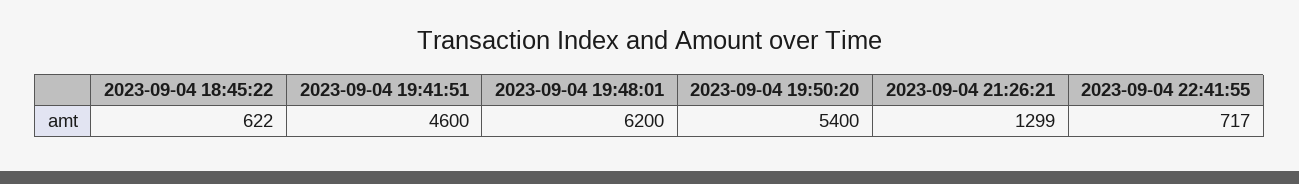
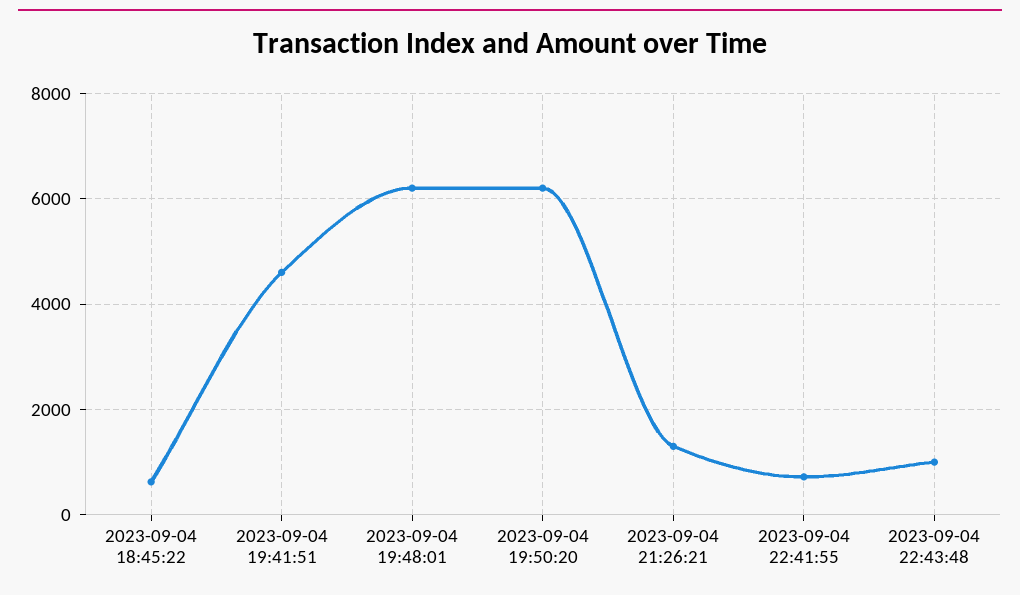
2023-09-04 19:50:20: 5400 -> 6200
2023-09-04 22:43:48: none -> 1000

